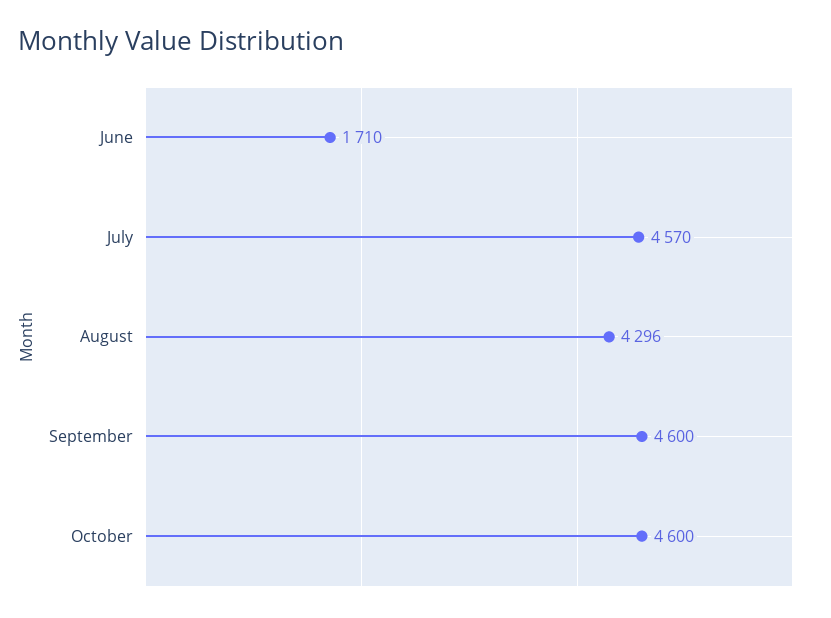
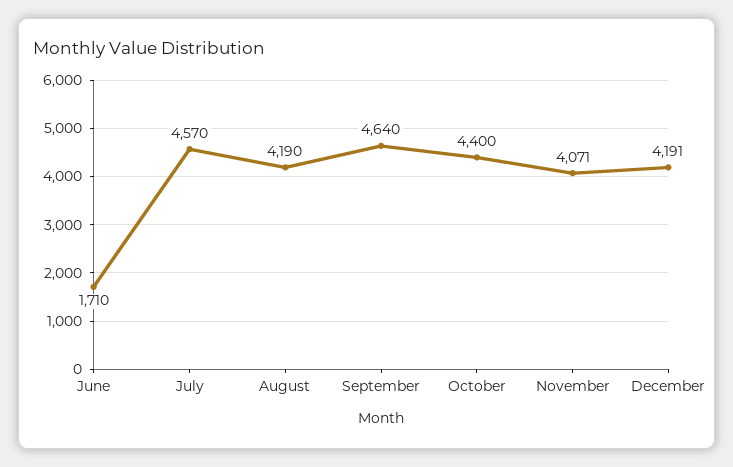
August: 4296 -> 4190
September: 4600 -> 4640
October: 4600 -> 4400
November: none -> 4071
December: none -> 4191

